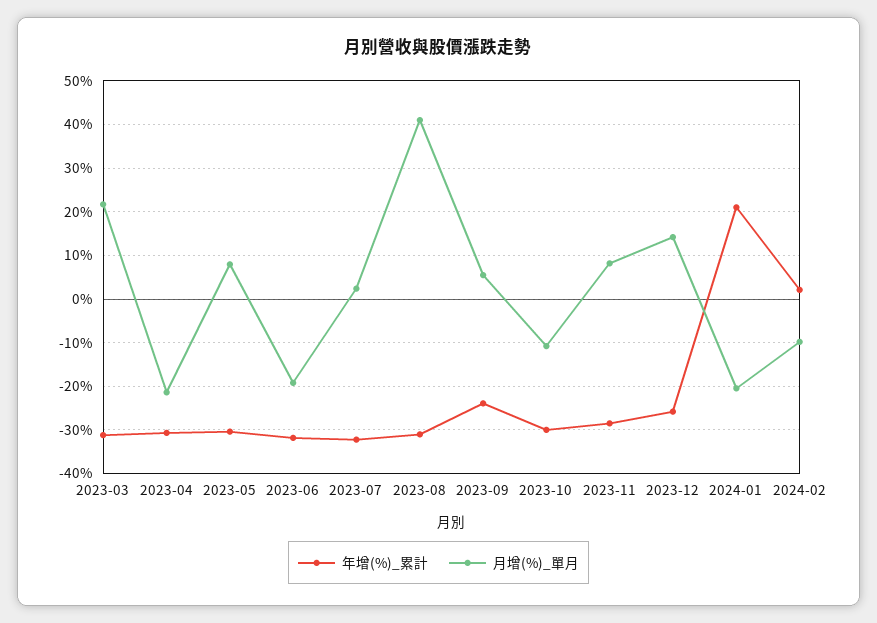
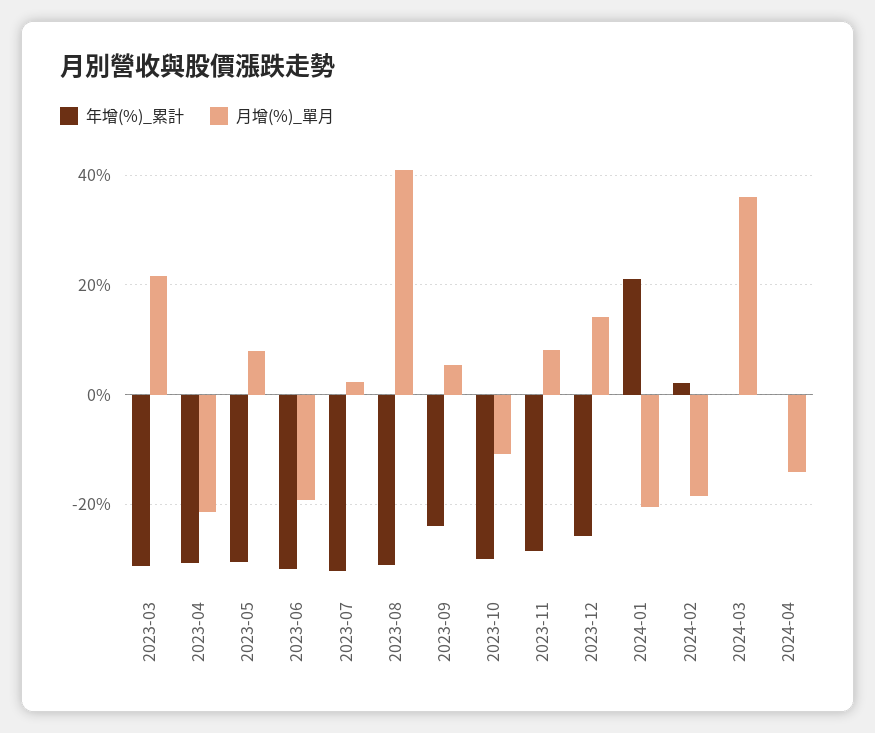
月增(%)_單月, 2024-02: -10 -> -18
年增(%)_累計, 2024-03: none -> 0
月增(%)_單月, 2024-03: none -> 36
年增(%)_累計, 2024-04: none -> 0
月增(%)_單月, 2024-04: none -> -14

